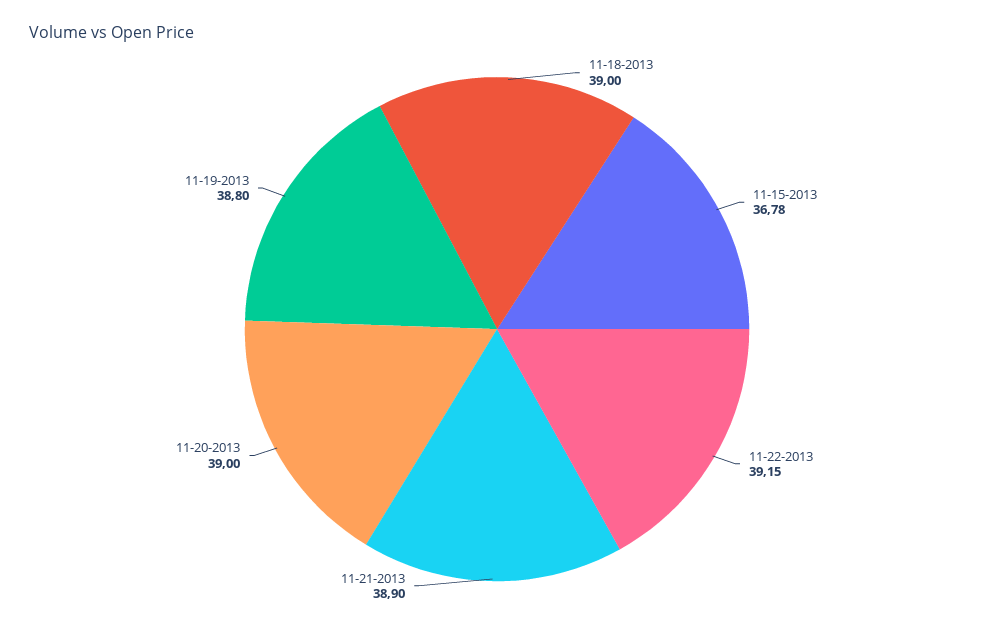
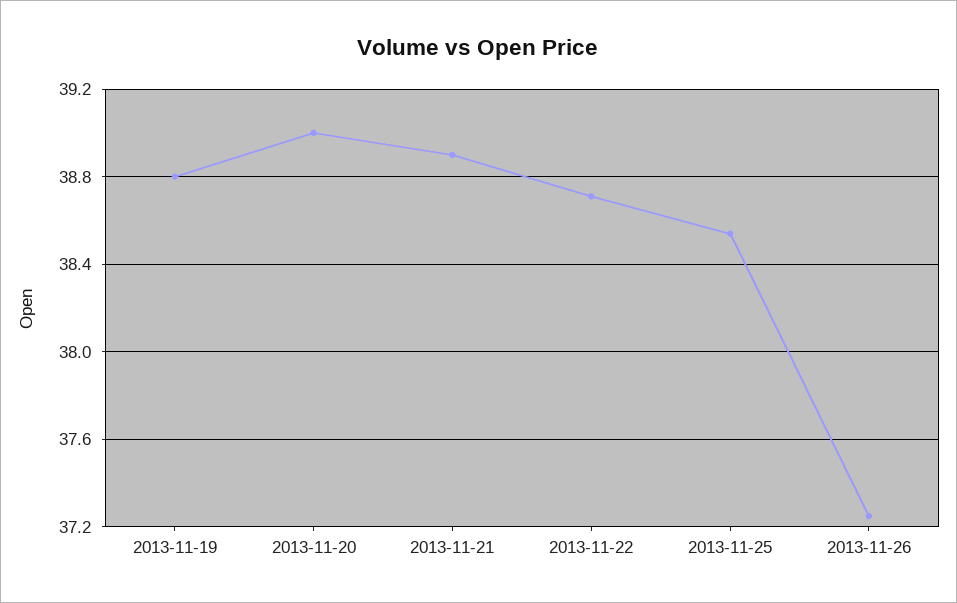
11-18-2013: 39 -> none
11-15-2013: 36.78 -> none
11-22-2013: 39.15 -> 38.7
2013-11-25: none -> 38.55
2013-11-26: none -> 37.25

